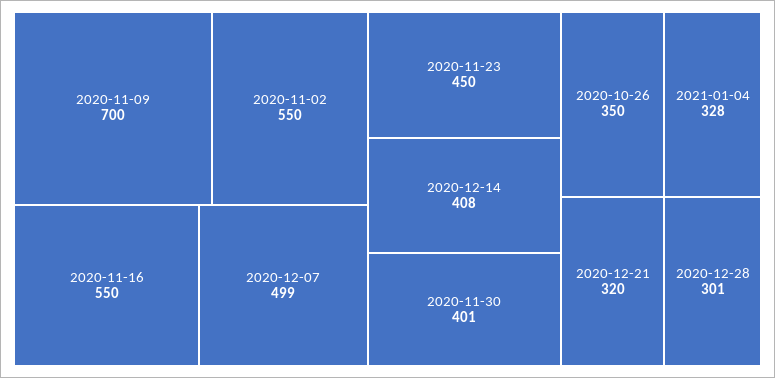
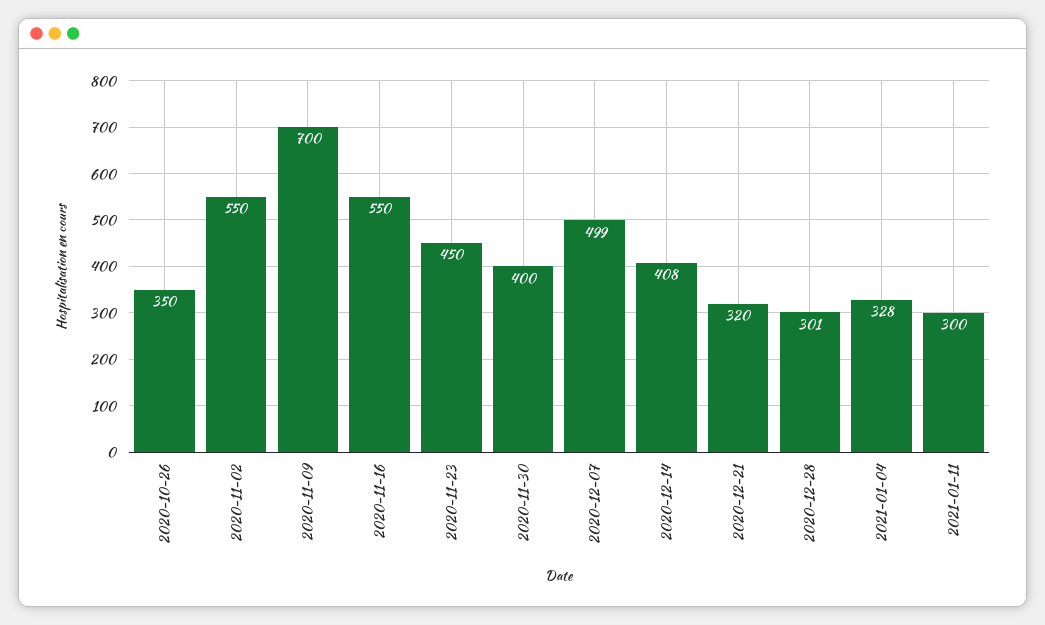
2020-11-30: 401 -> 400
2021-01-11: none -> 300

